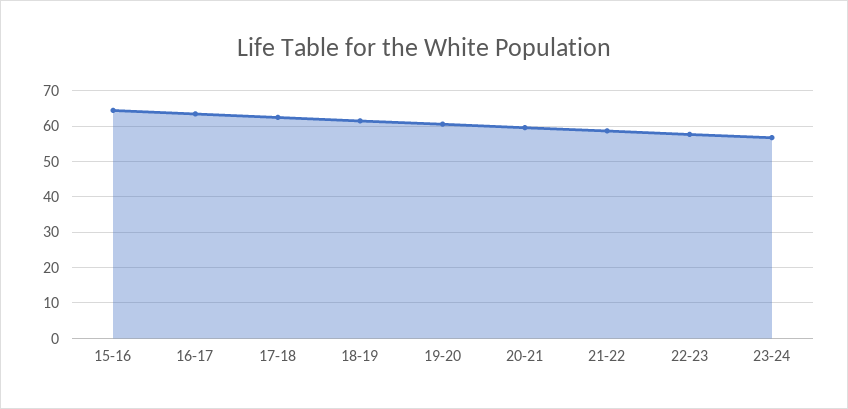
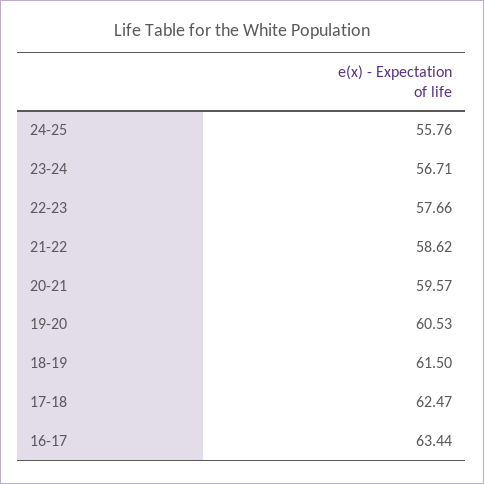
15-16: 64 -> none
24-25: none -> 55.76

